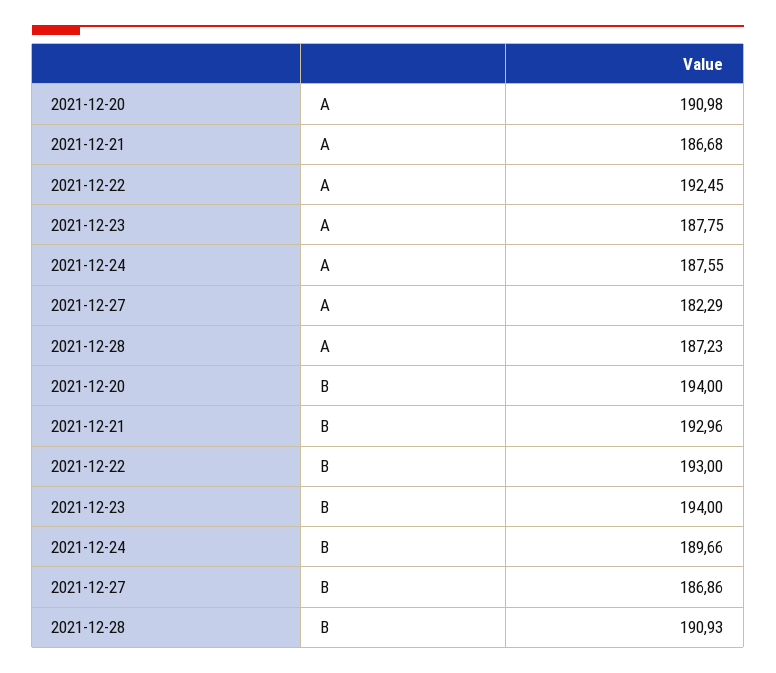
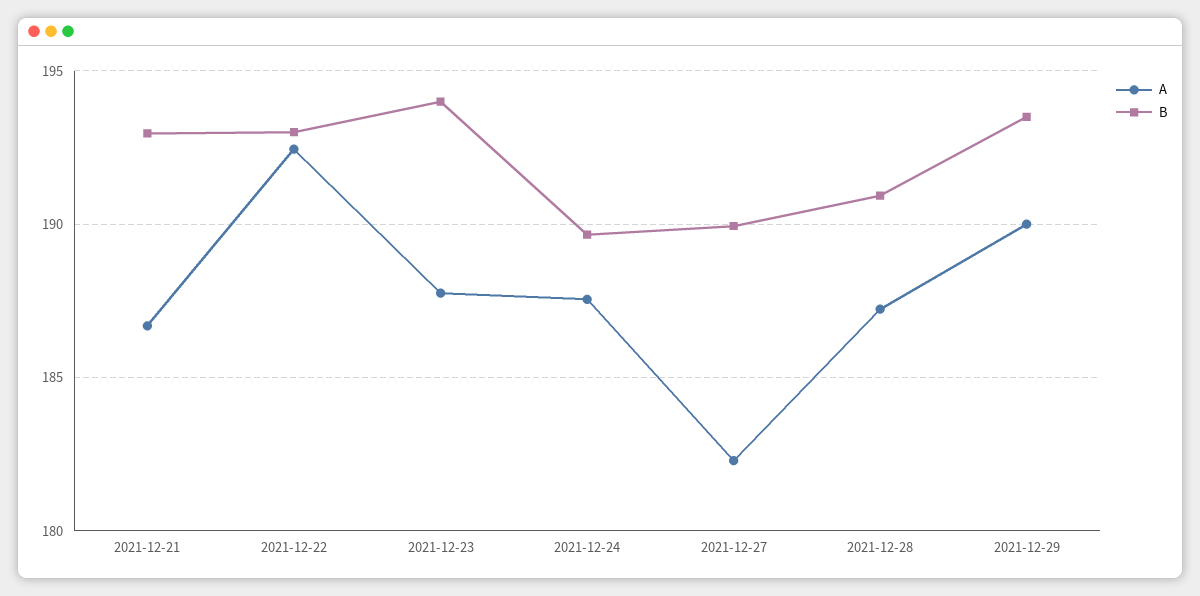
A, 2021-12-20: 190.98 -> none
B, 2021-12-20: 194 -> none
B, 2021-12-27: 186.86 -> 190
A, 2021-12-29: none -> 190
B, 2021-12-29: none -> 193.5

